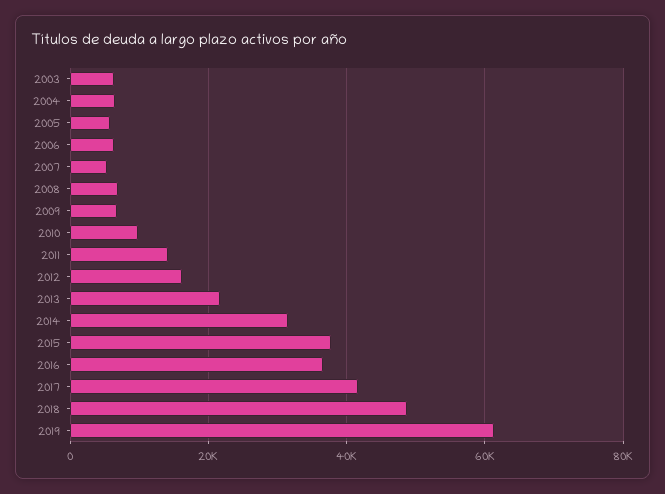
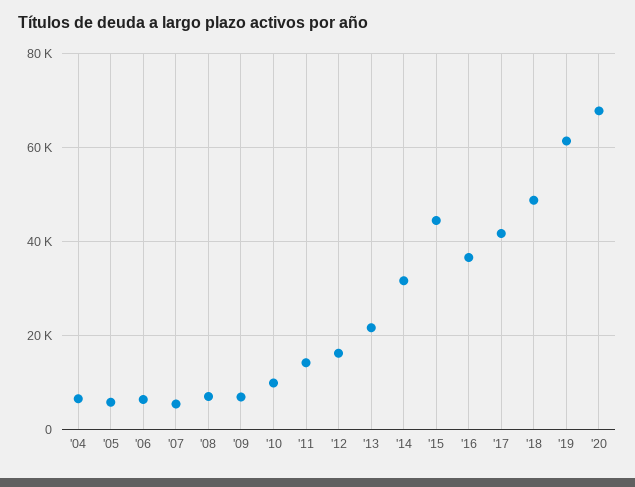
2003: 6000 -> none
2015: 38000 -> 44000
'20: none -> 68000

